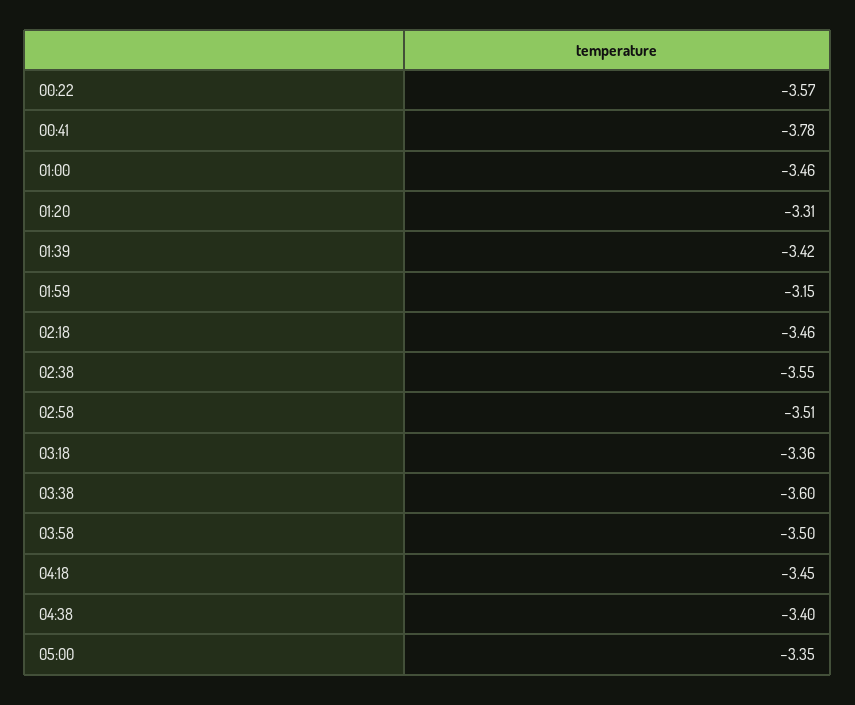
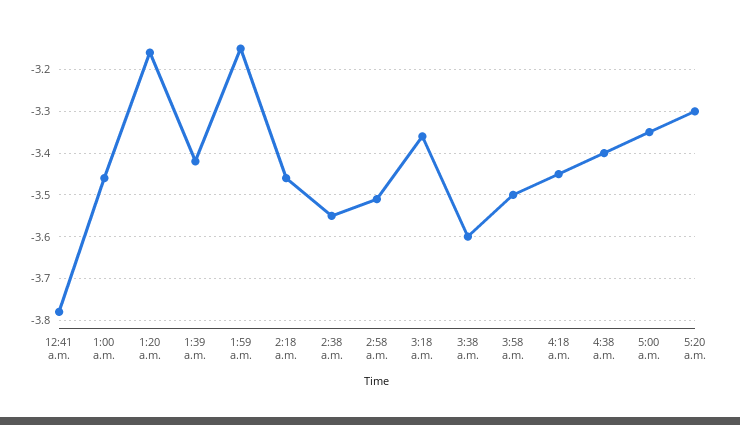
00:22: -3.57 -> none
01:20: -3.31 -> -3.15
5:20 a.m.: none -> -3.3

